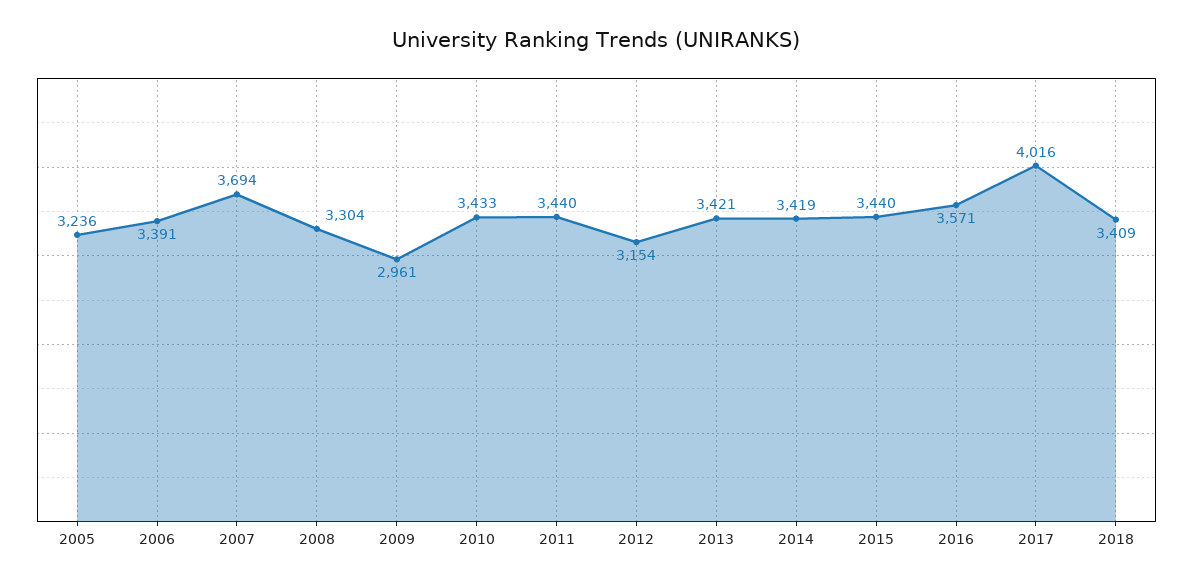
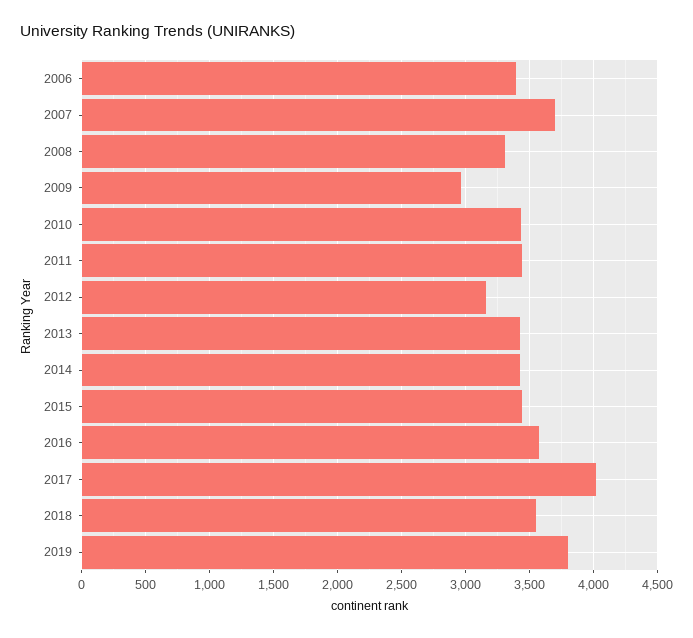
2005: 3236 -> none
2018: 3409 -> 3550
2019: none -> 3800

